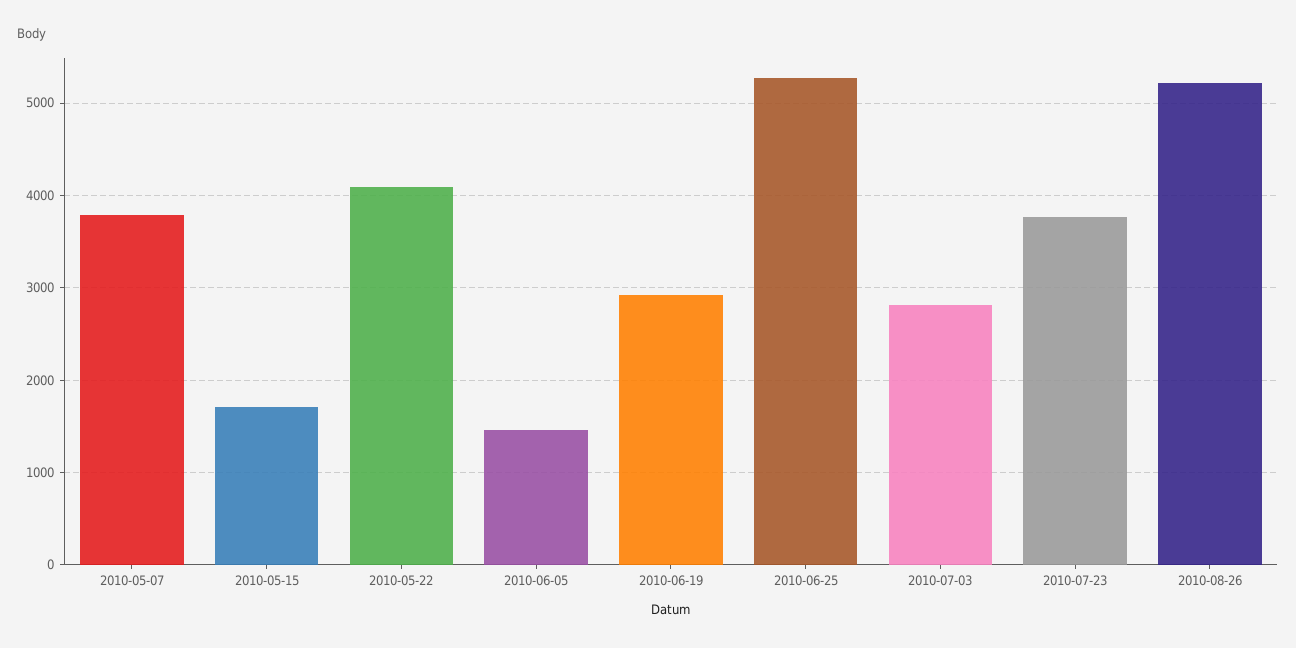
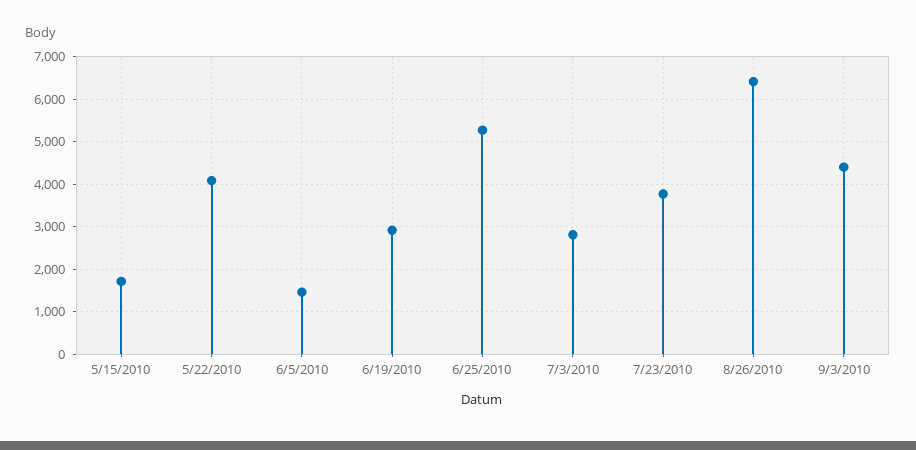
2010-05-07: 3800 -> none
2010-08-26: 5200 -> 6400
9/3/2010: none -> 4400

